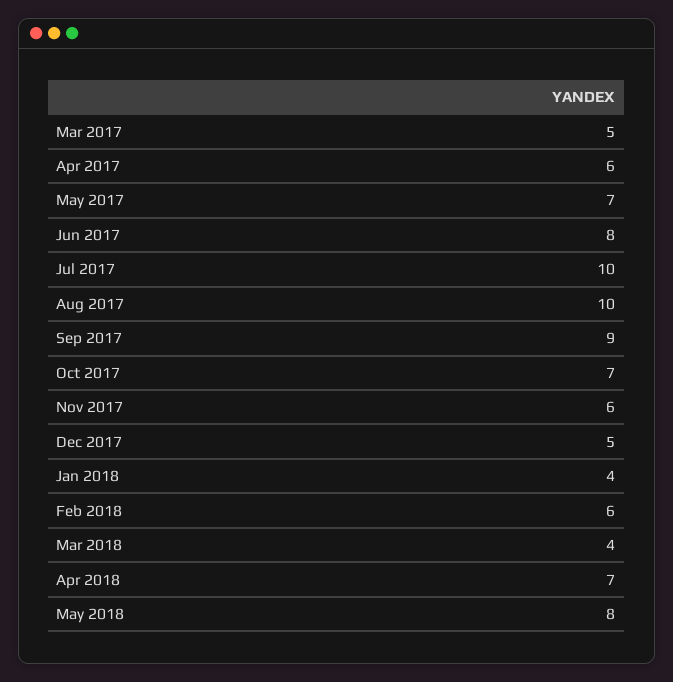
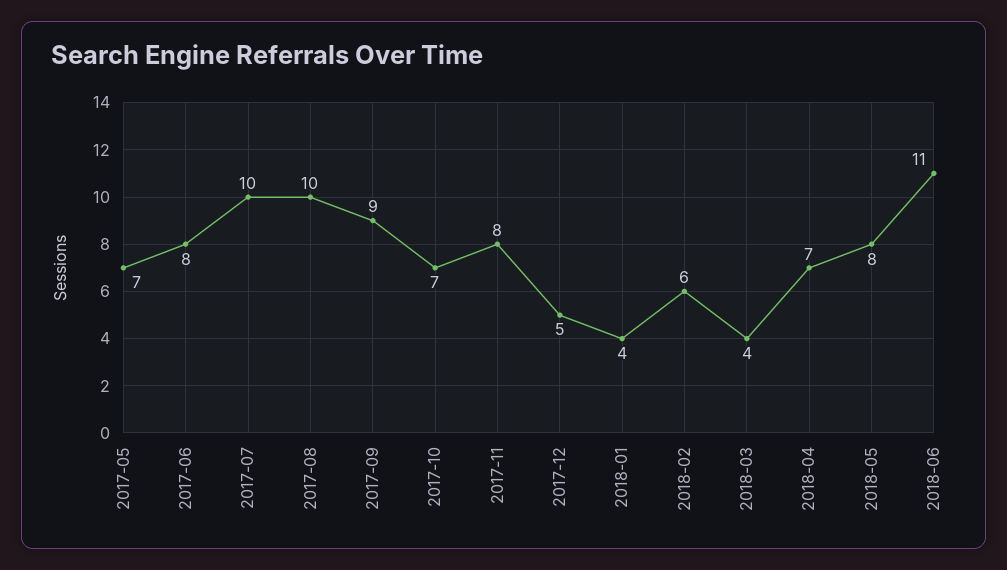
Mar 2017: 5 -> none
Apr 2017: 6 -> none
Nov 2017: 6 -> 8
2018-06: none -> 11

